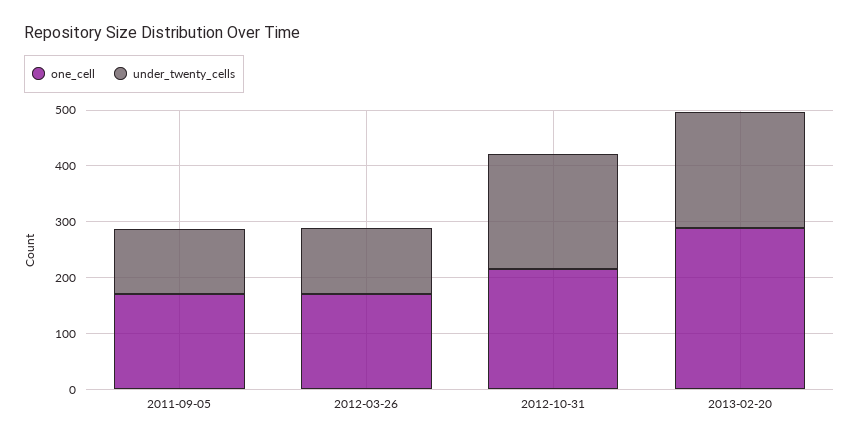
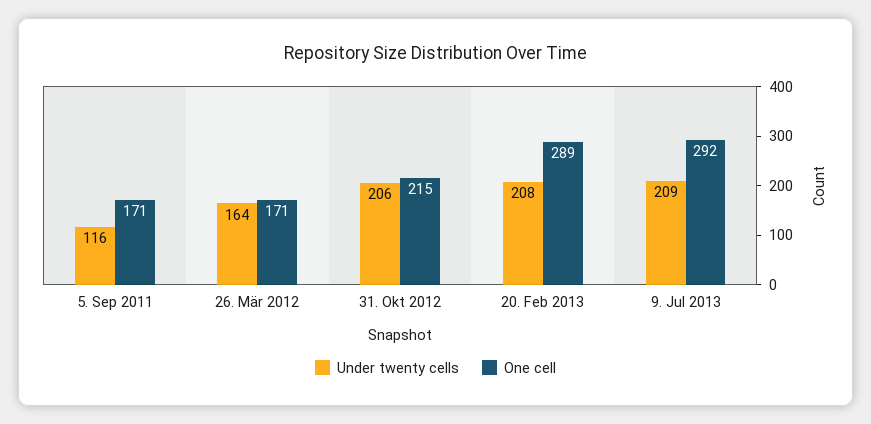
under_twenty_cells, 2012-03-26: 120 -> 164
under_twenty_cells, 9. Jul 2013: none -> 209
one_cell, 9. Jul 2013: none -> 292

